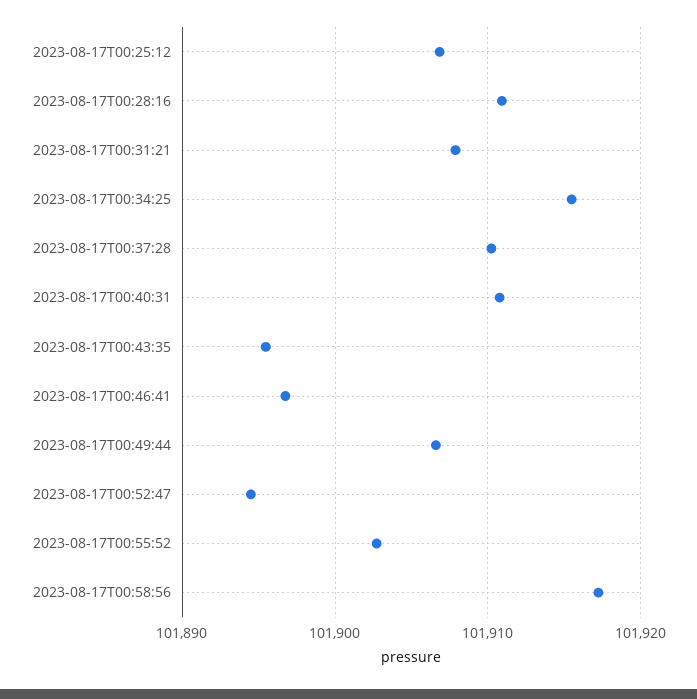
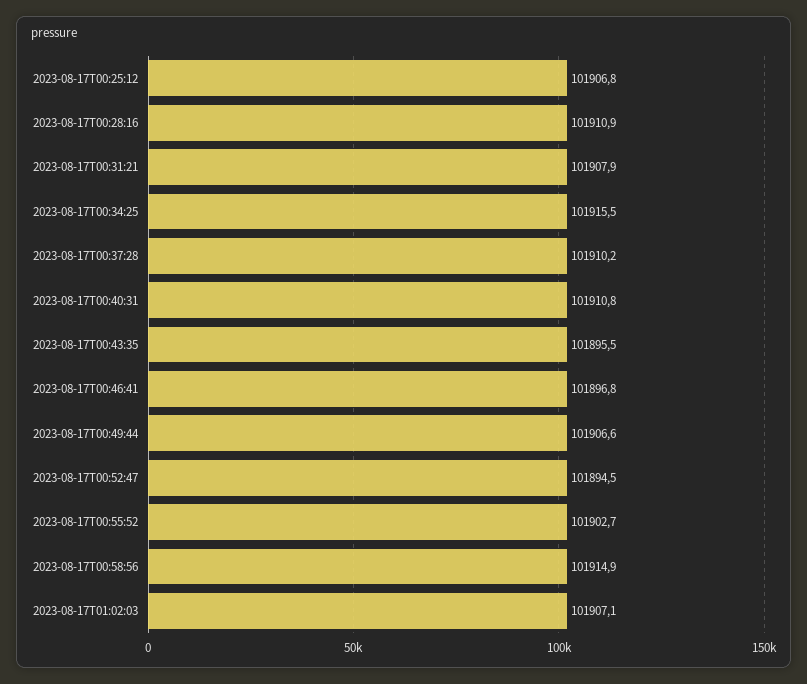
2023-08-17T00:58:56: 101917 -> 101914.9
2023-08-17T01:02:03: none -> 101907.1

